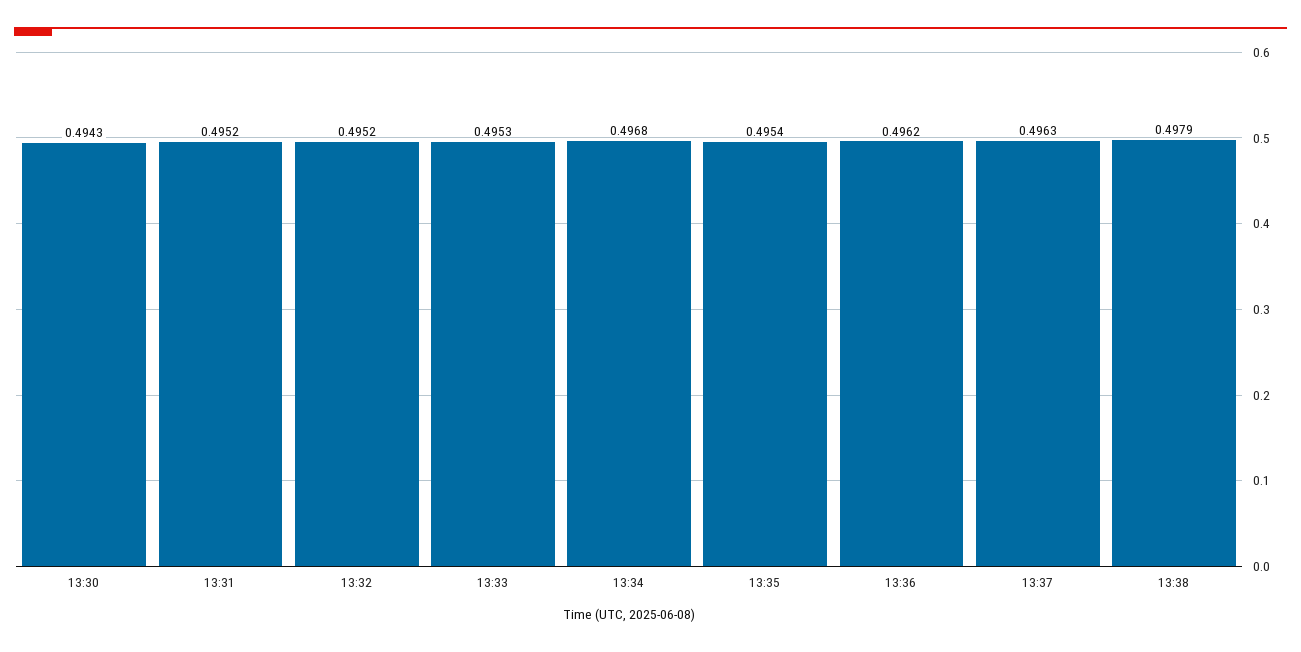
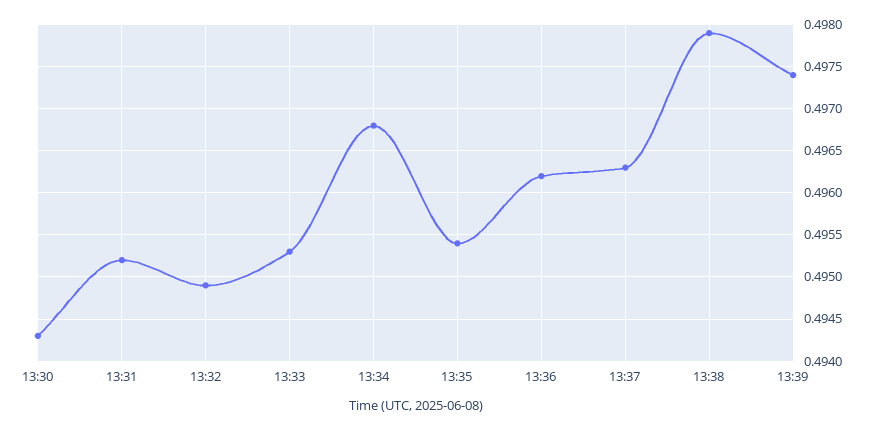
13:32: 0.4952 -> 0.4949
13:39: none -> 0.4974

